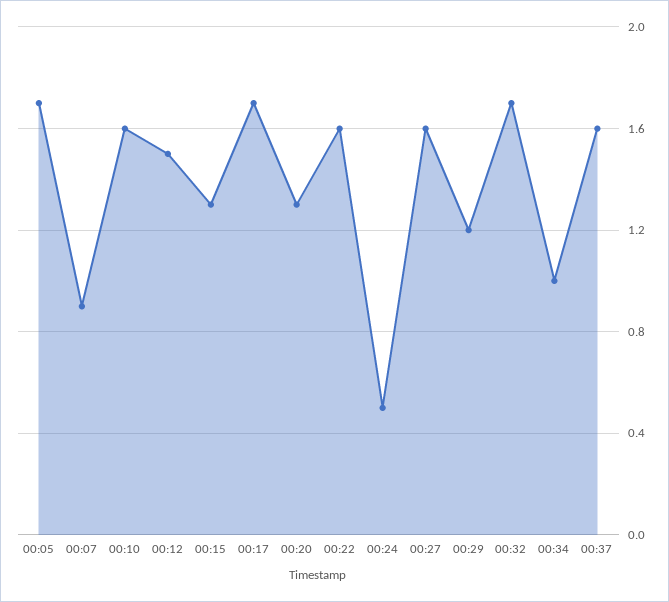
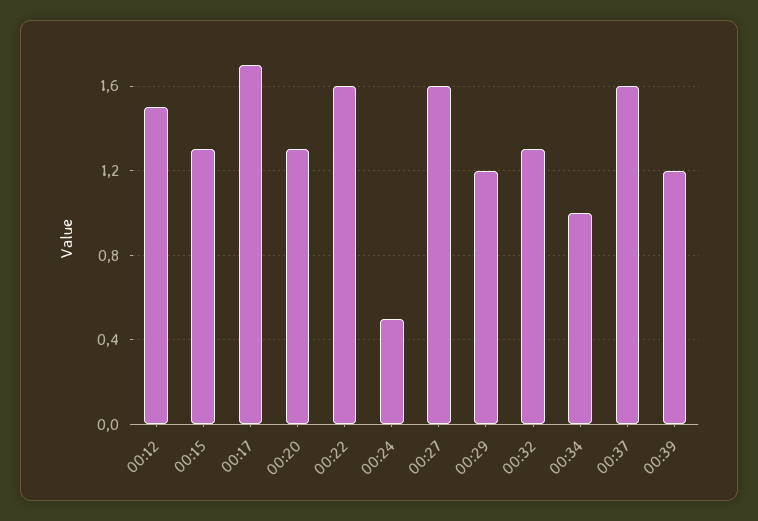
00:05: 1.7 -> none
00:07: 0.9 -> none
00:10: 1.6 -> none
00:32: 1.7 -> 1.3
00:39: none -> 1.2

